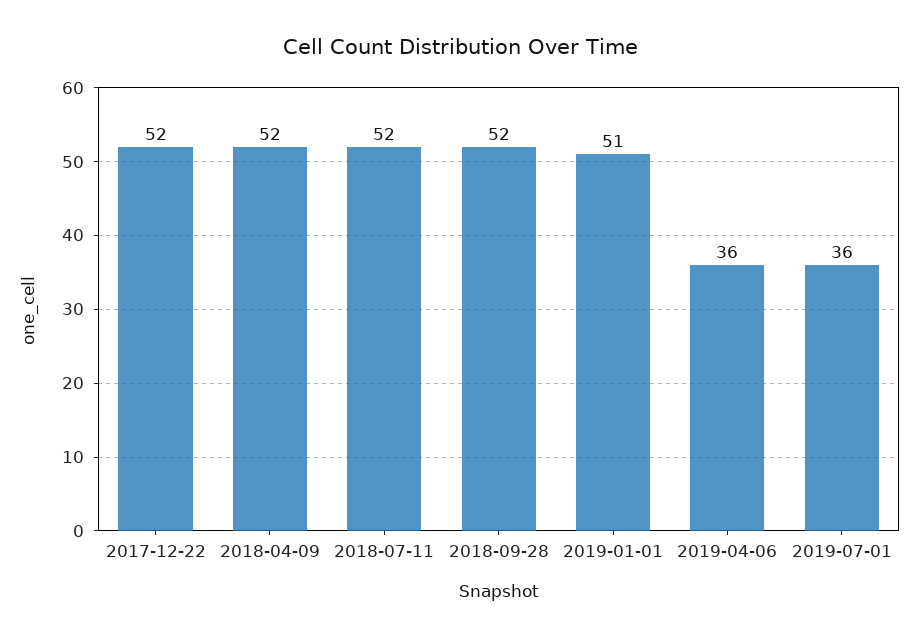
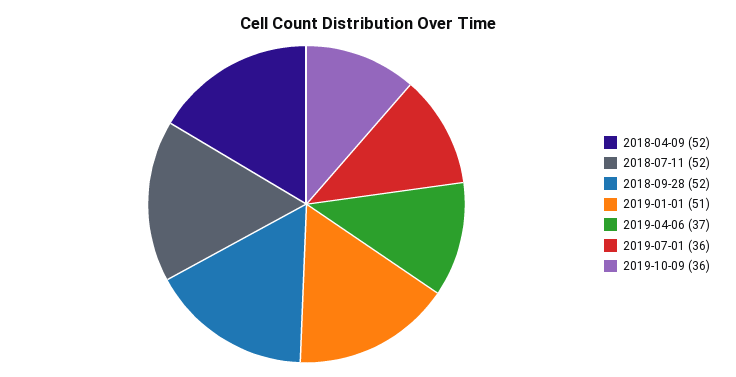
2017-12-22: 52 -> none
2019-04-06: 36 -> 37
2019-10-09: none -> 36

